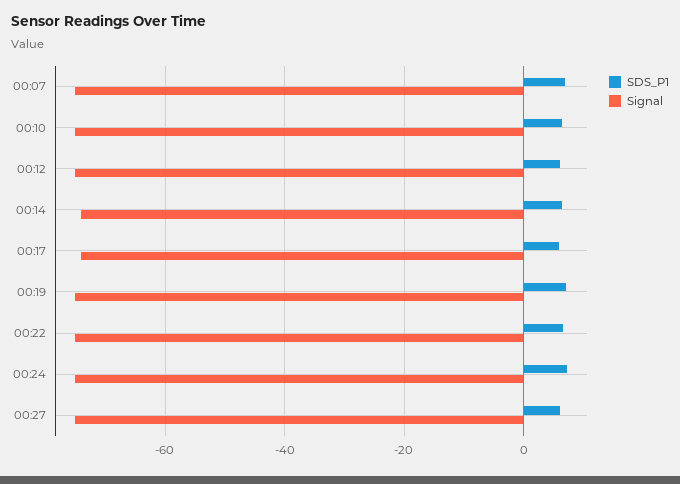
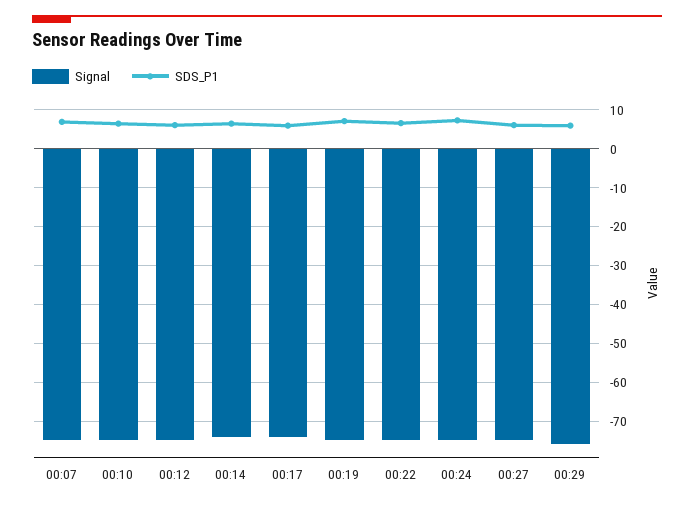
Signal, 00:29: none -> -76
SDS_P1, 00:29: none -> 6

